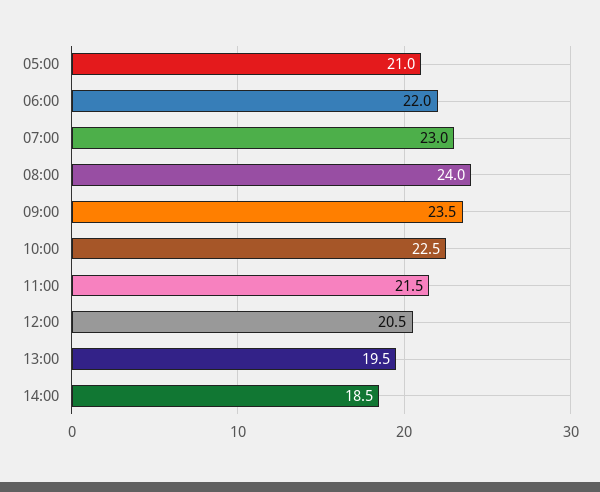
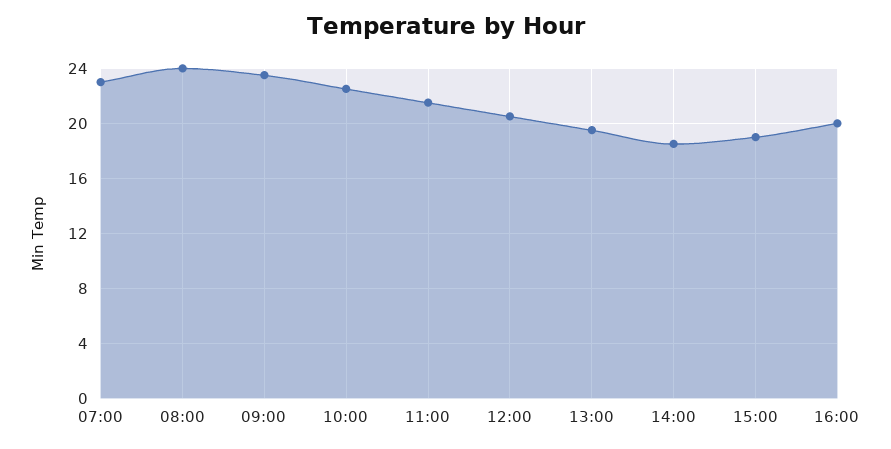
05:00: 21 -> none
06:00: 22 -> none
15:00: none -> 19
16:00: none -> 20

